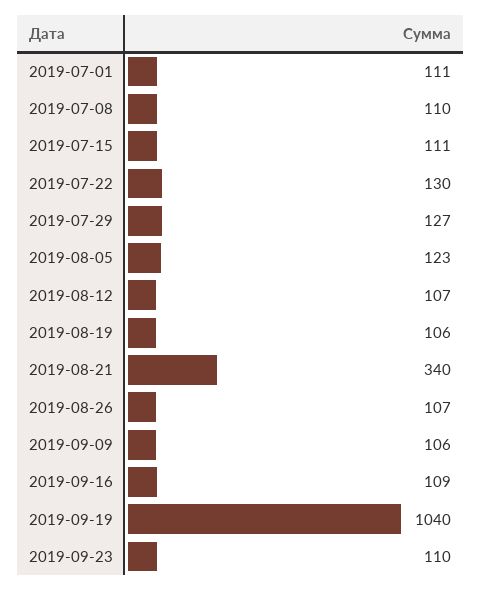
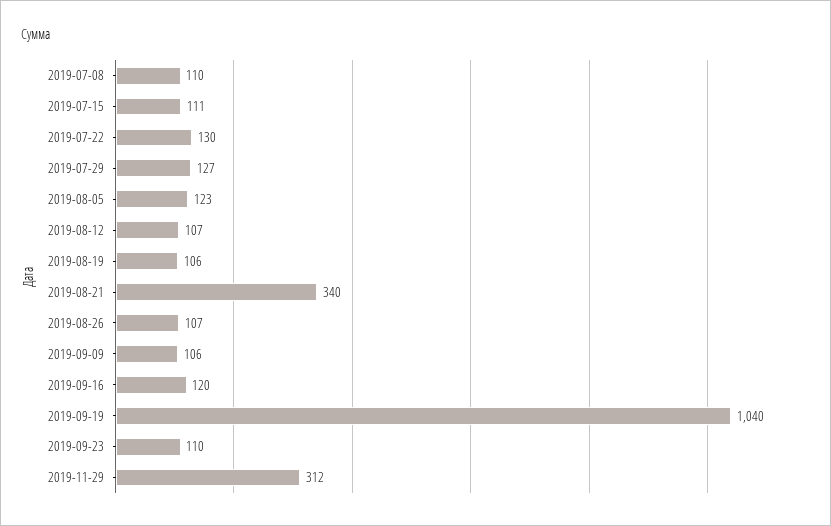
2019-07-01: 111 -> none
2019-09-16: 109 -> 120
2019-11-29: none -> 312

